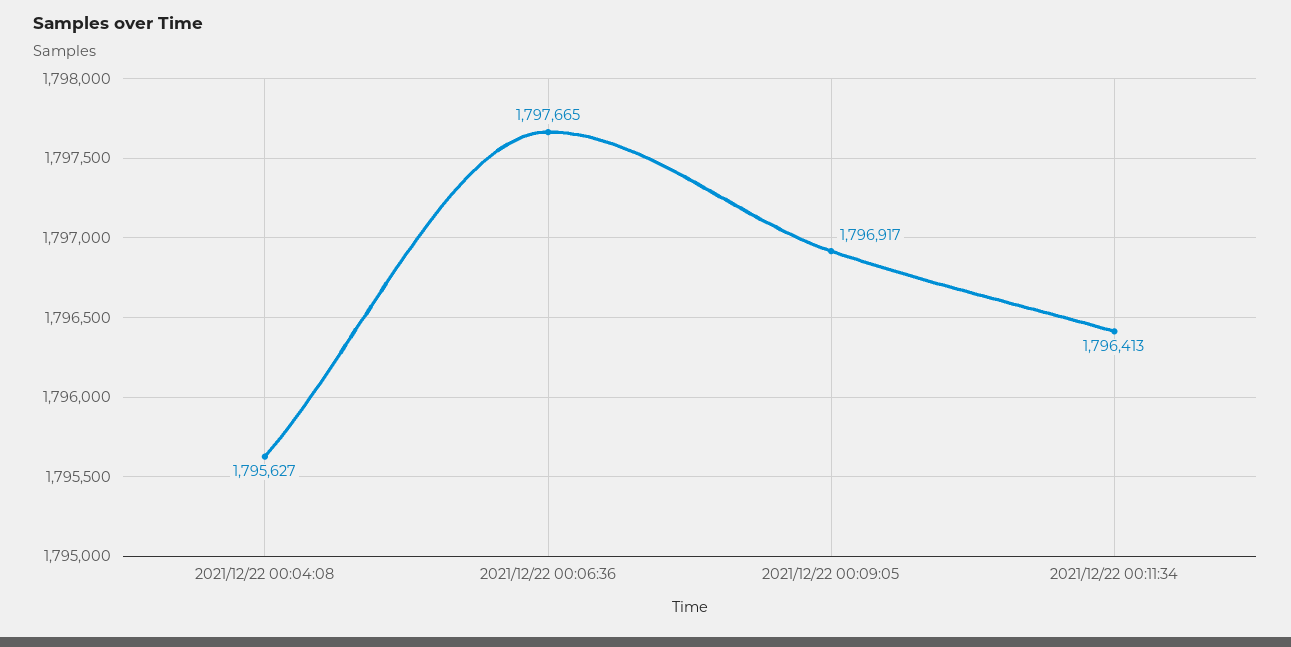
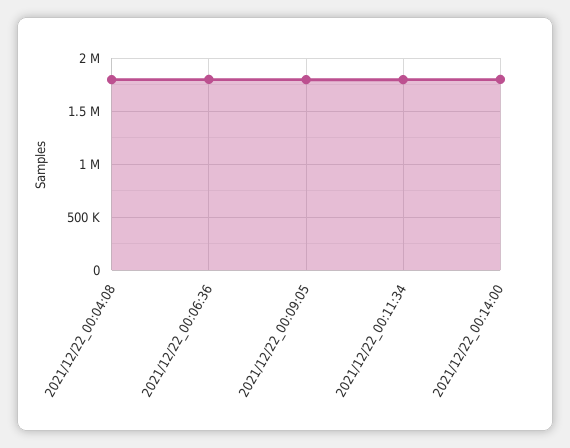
2021/12/22_00:14:00: none -> 1800000

